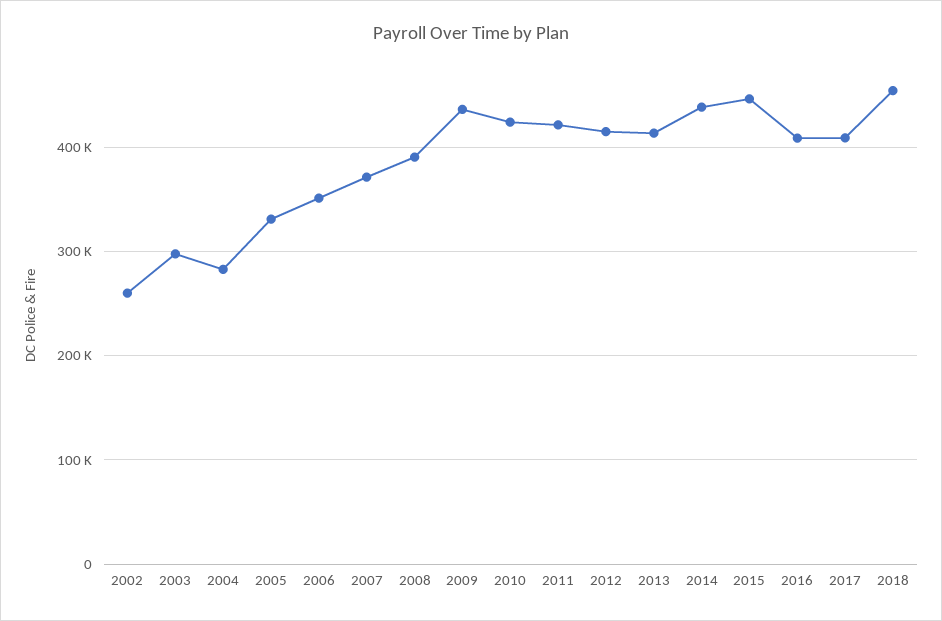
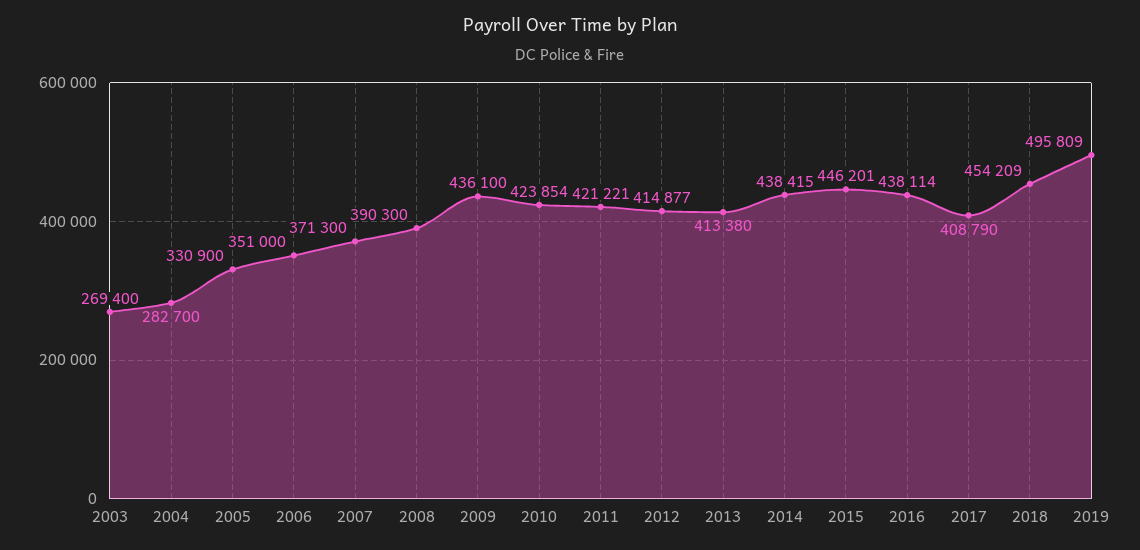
2002: 260000 -> none
2003: 300000 -> 269400
2016: 410000 -> 438114
2019: none -> 495809

